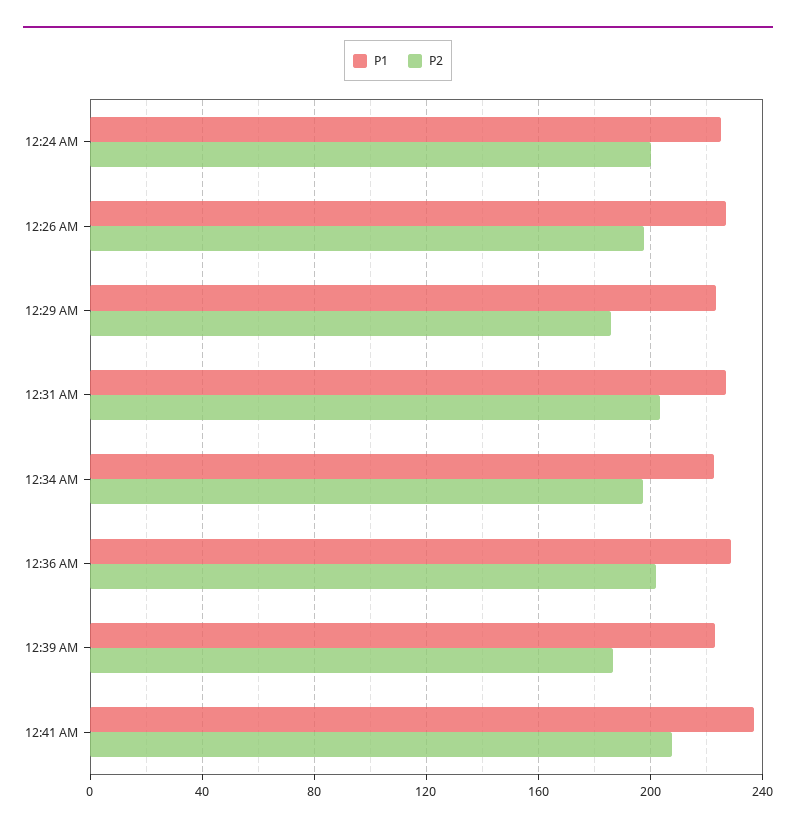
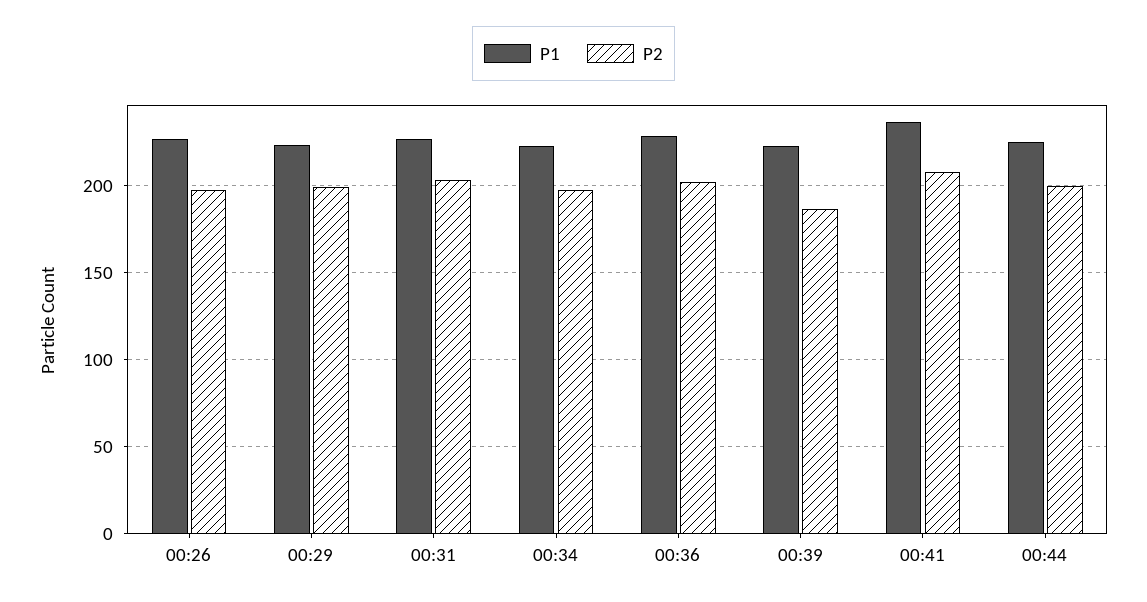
P1, 12:24 AM: 225 -> none
P2, 12:24 AM: 200 -> none
P2, 12:29 AM: 185 -> 200
P1, 00:44: none -> 225
P2, 00:44: none -> 200

